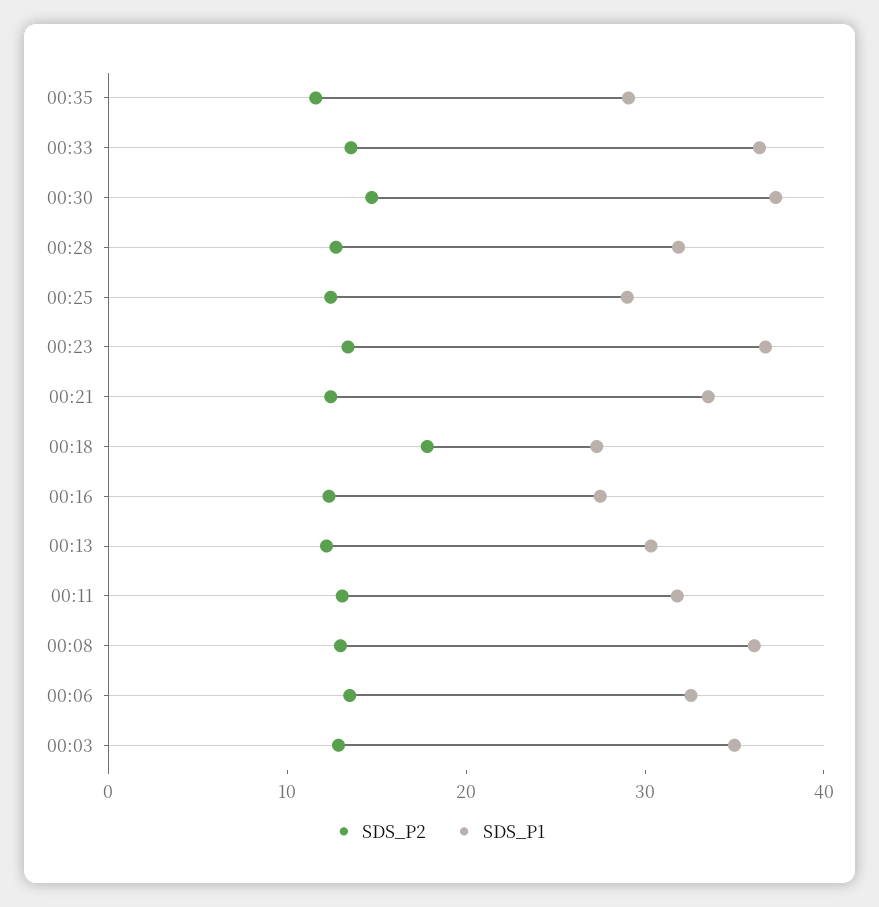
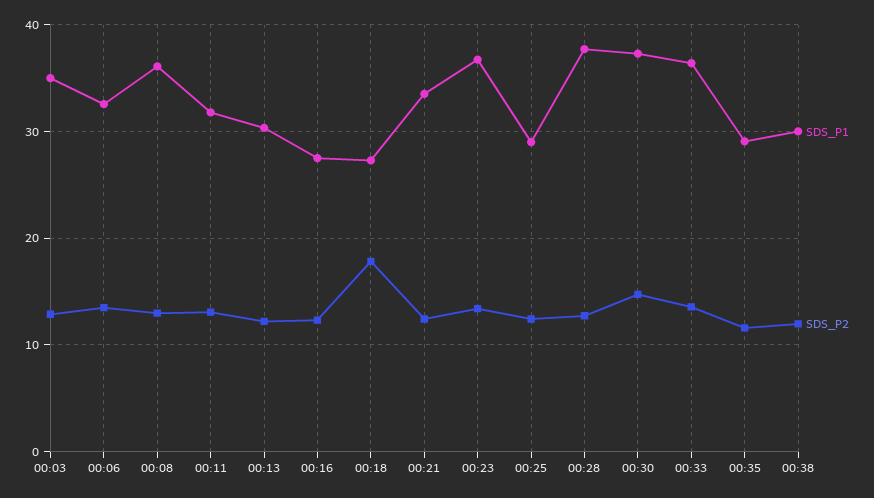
SDS_P1, 00:28: 32 -> 38
SDS_P1, 00:38: none -> 30
SDS_P2, 00:38: none -> 12

